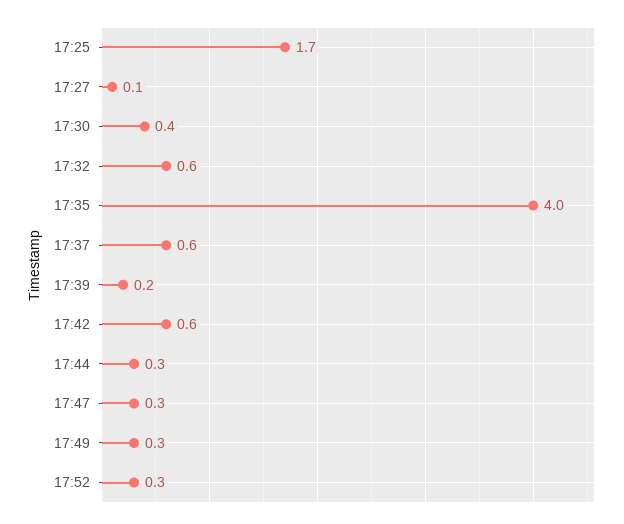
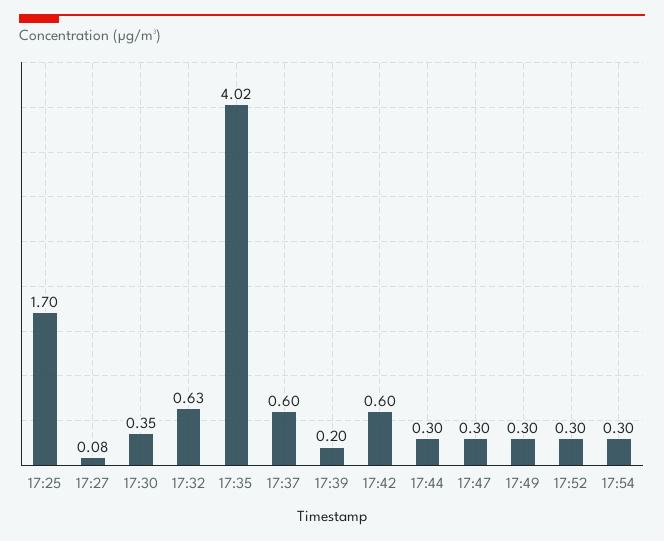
17:54: none -> 0.3

